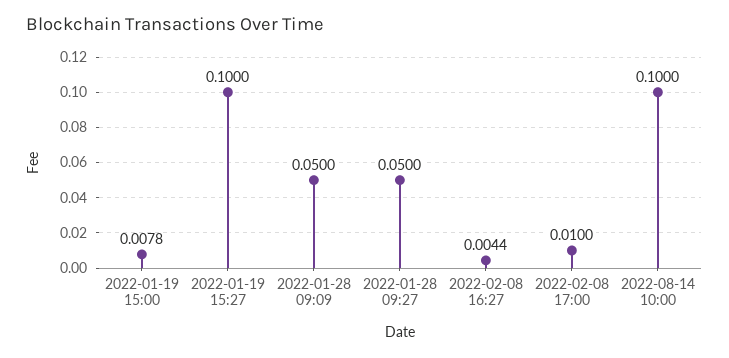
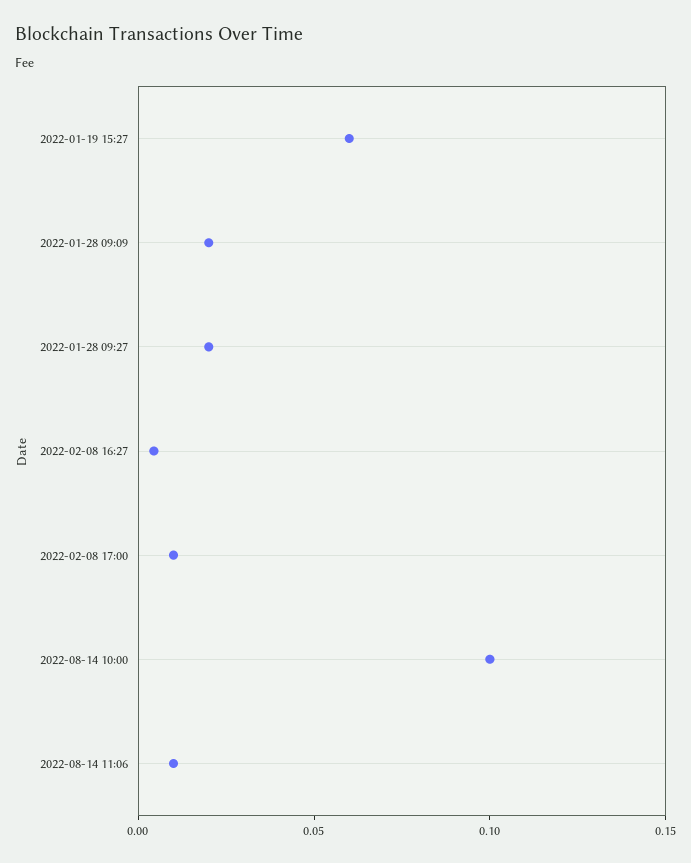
2022-01-19 15:00: 0.0078 -> none
2022-01-19 15:27: 0.1 -> 0.06
2022-01-28 09:09: 0.05 -> 0.02
2022-01-28 09:27: 0.05 -> 0.02
2022-08-14 11:06: none -> 0.01

